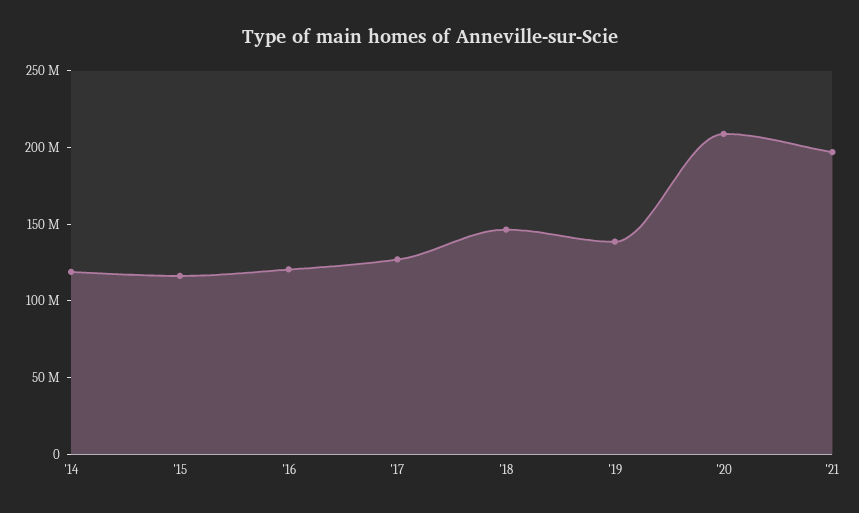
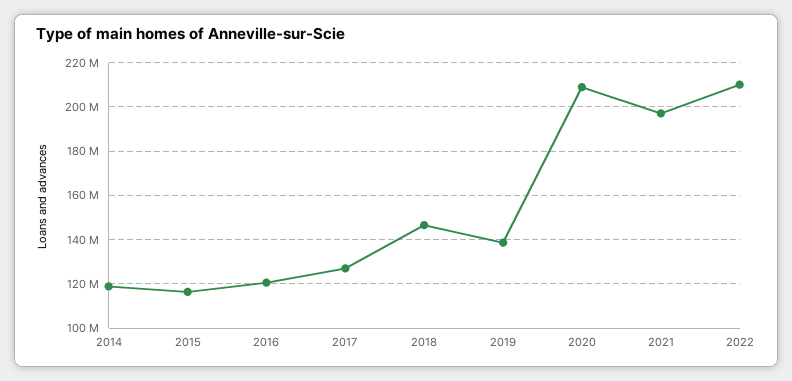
2022: none -> 210000000

